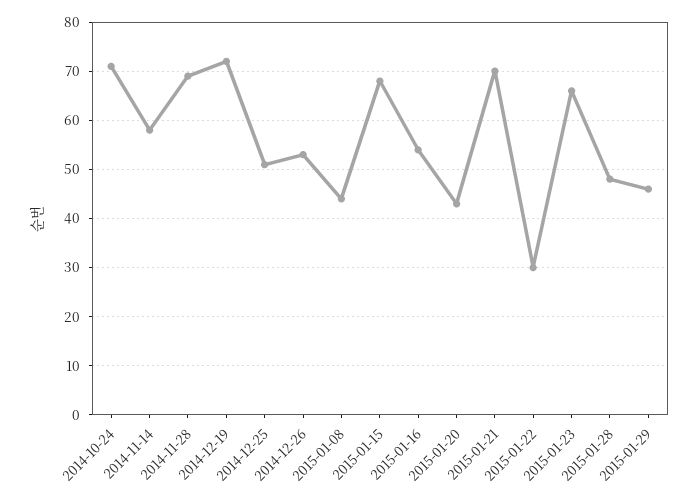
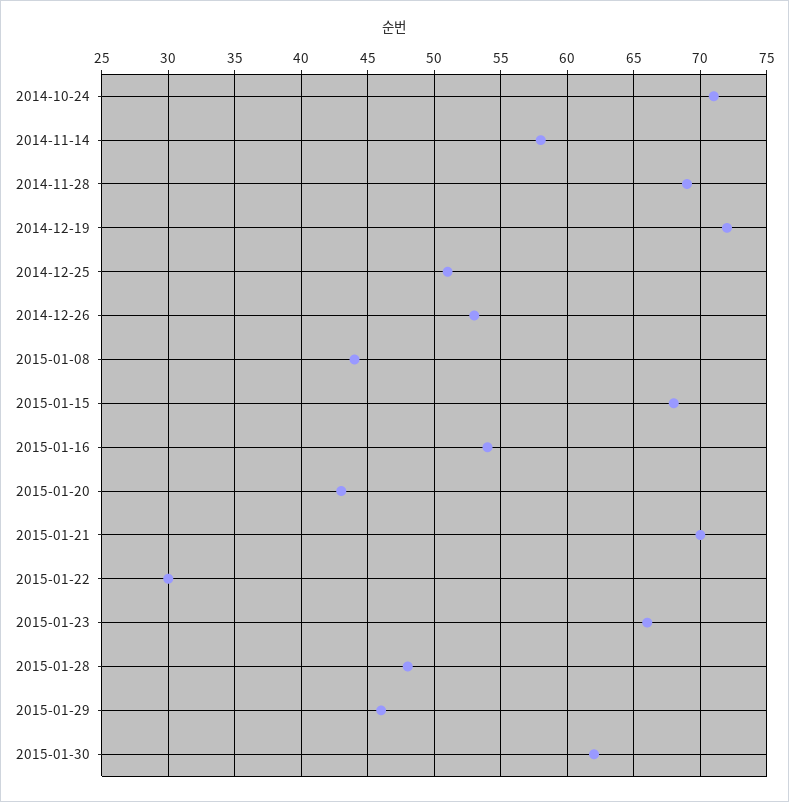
2015-01-30: none -> 62

